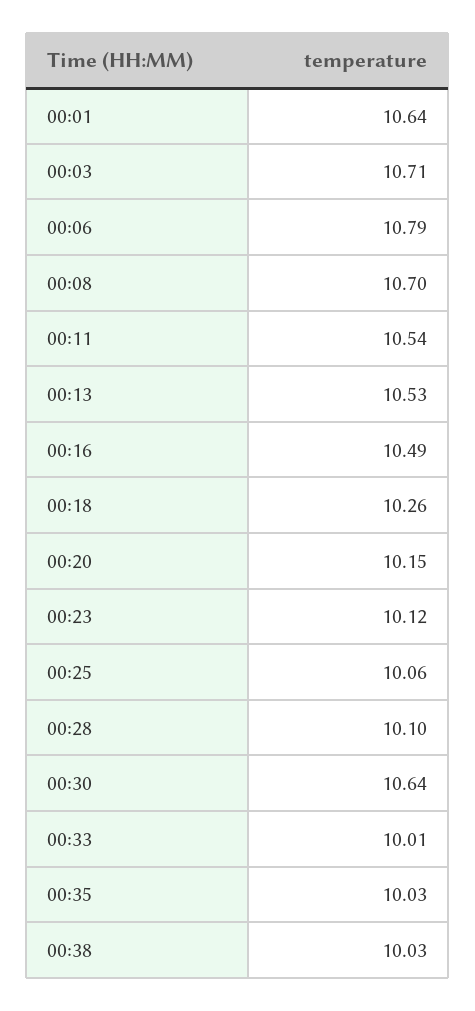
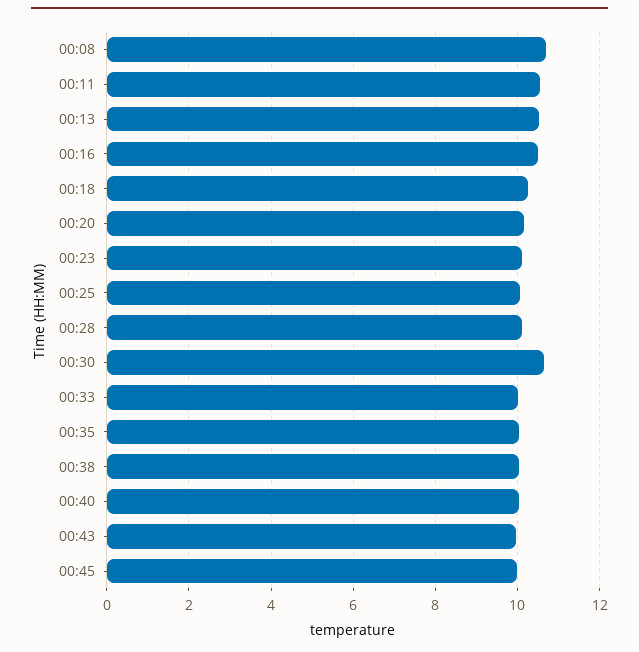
00:01: 10.64 -> none
00:03: 10.71 -> none
00:06: 10.79 -> none
00:40: none -> 10
00:43: none -> 10
00:45: none -> 10

